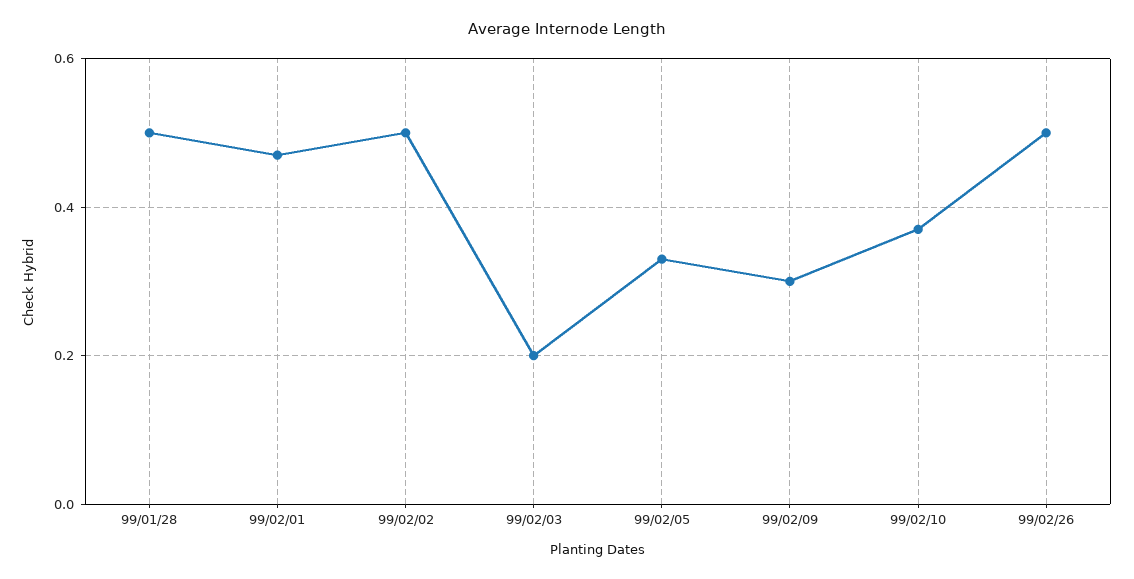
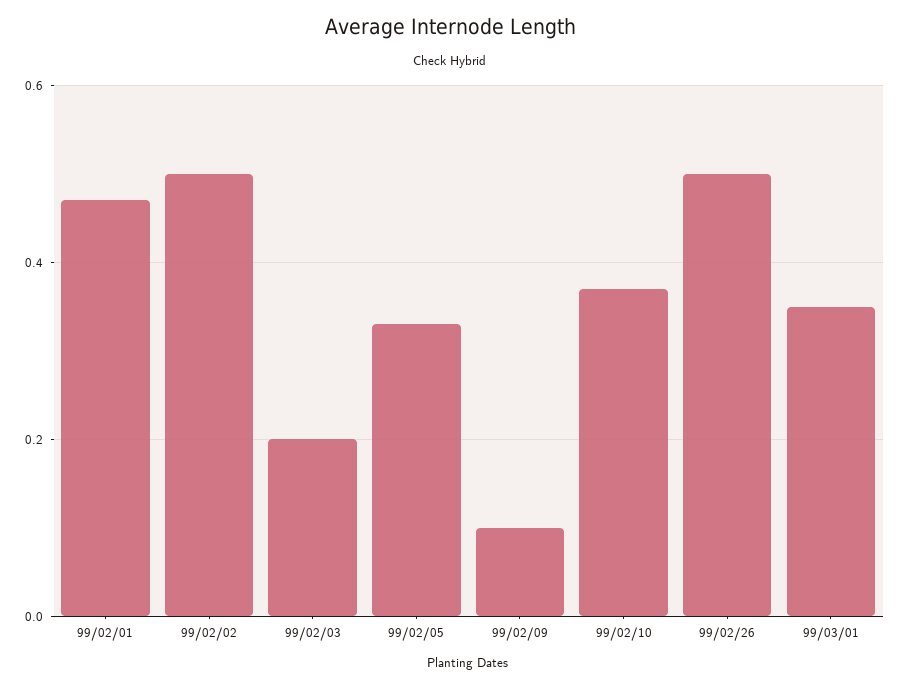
99/01/28: 0.5 -> none
99/02/09: 0.3 -> 0.1
99/03/01: none -> 0.35

